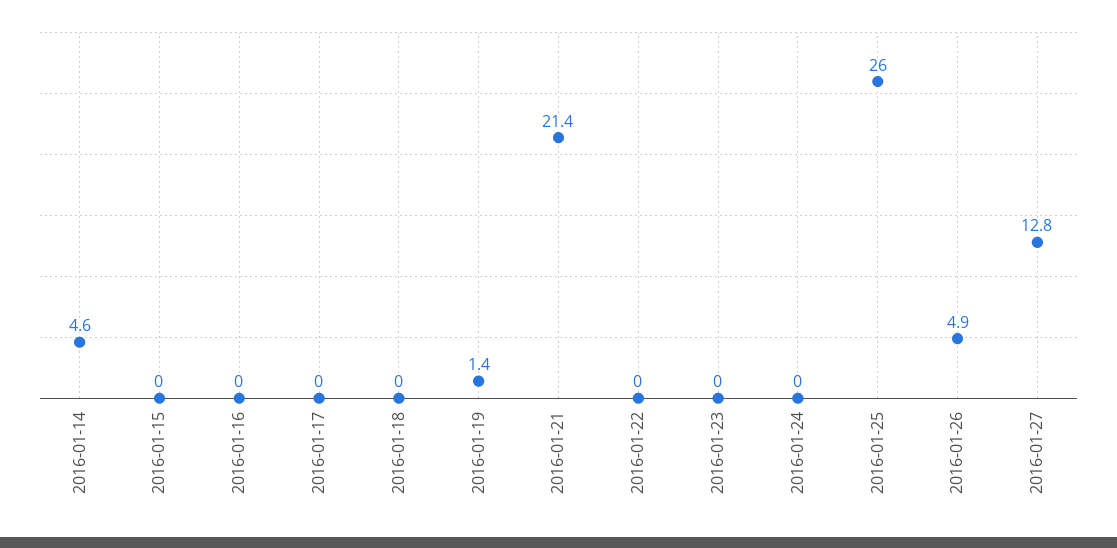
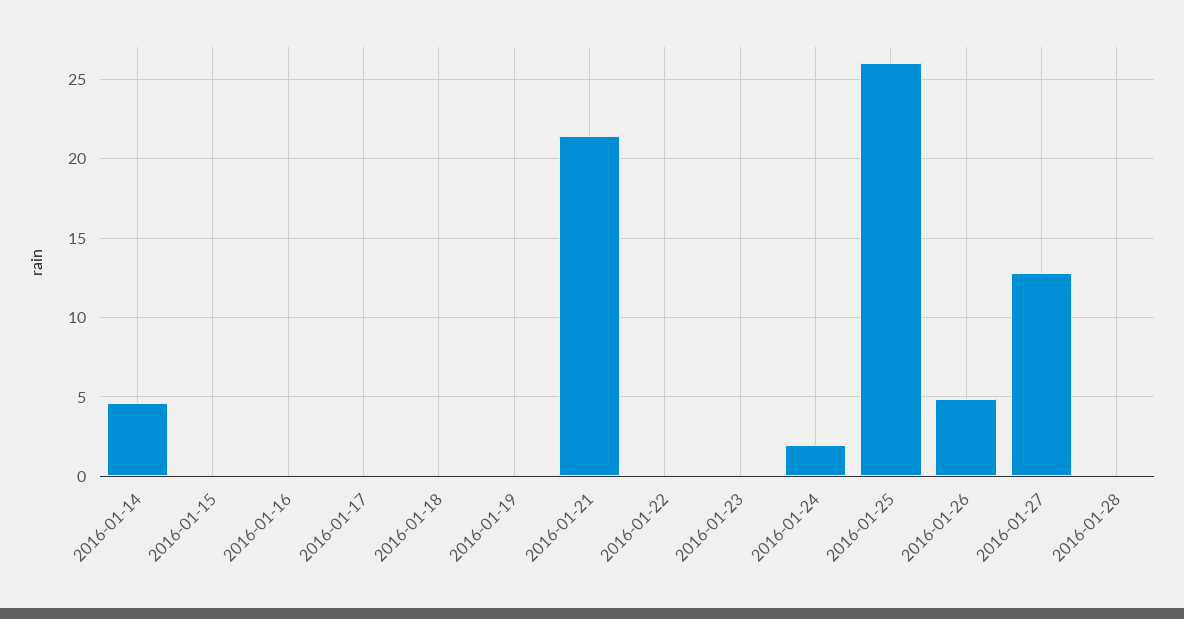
2016-01-19: 1.4 -> 0
2016-01-24: 0 -> 2
2016-01-28: none -> 0

